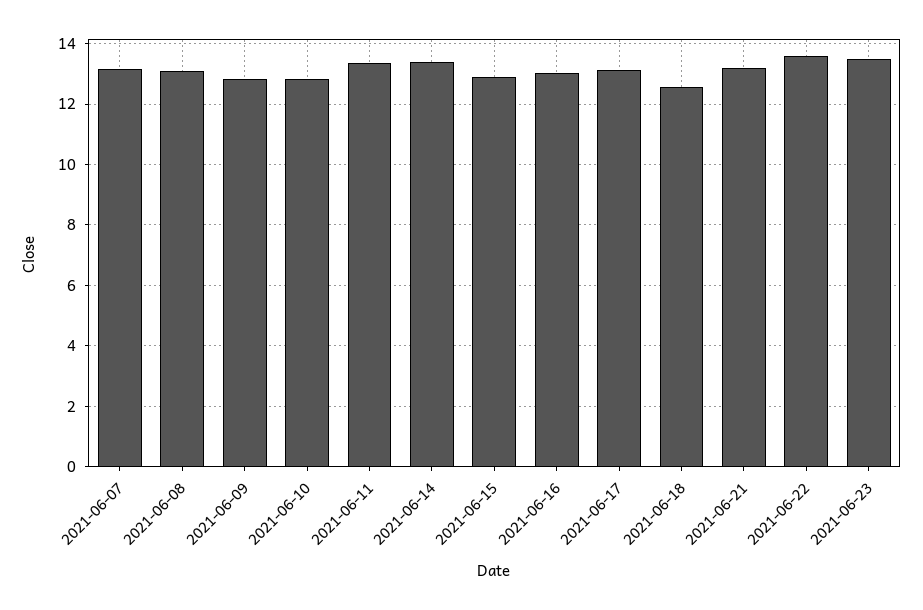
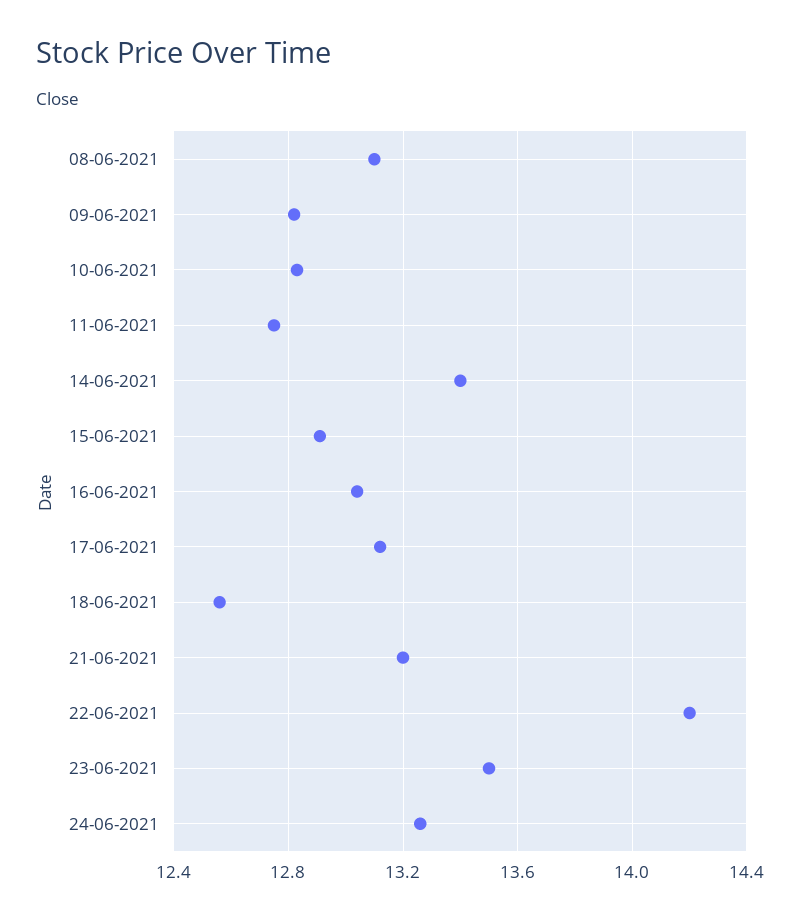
2021-06-07: 13.2 -> none
2021-06-11: 13.4 -> 12.75
2021-06-22: 13.6 -> 14.2
24-06-2021: none -> 13.25

